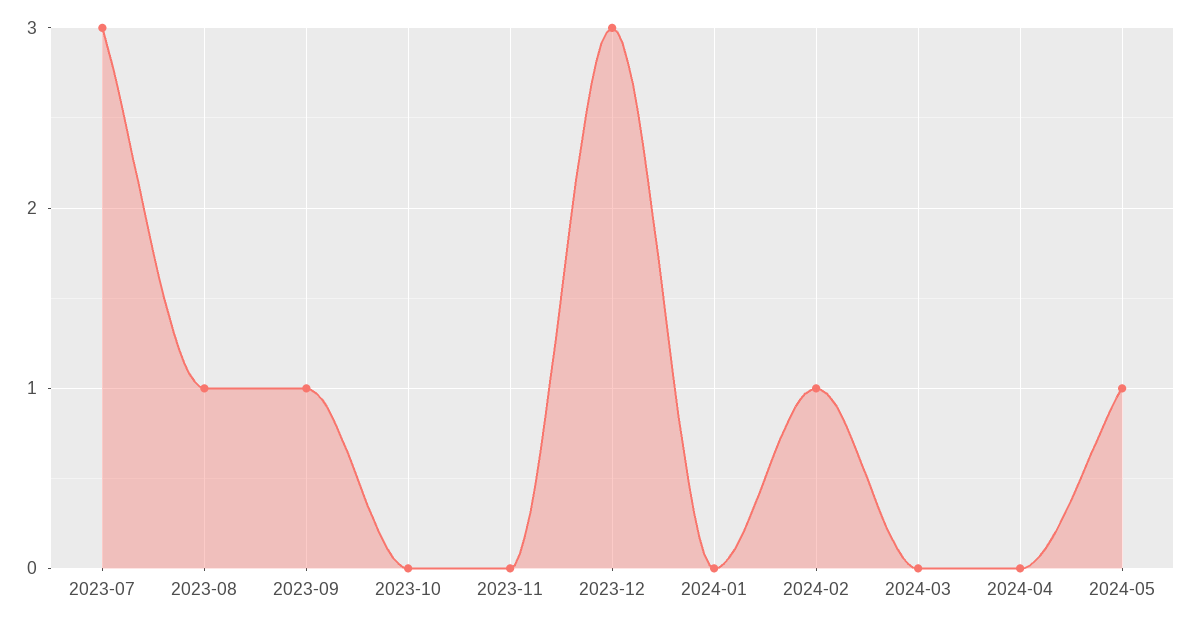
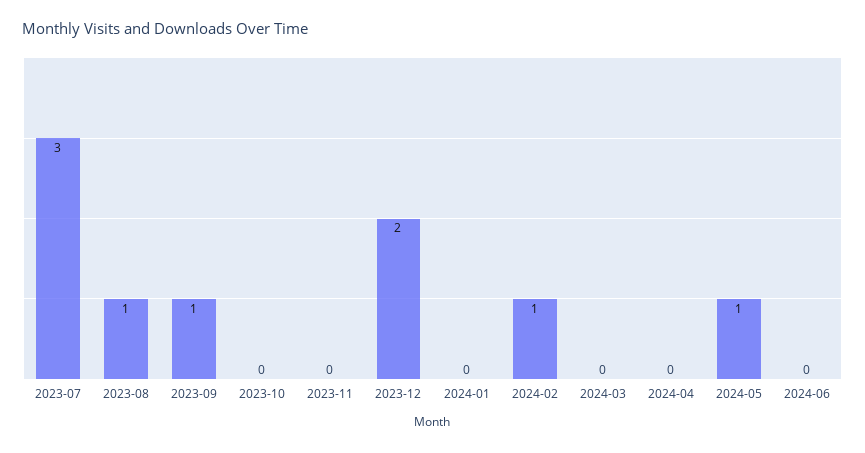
2023-12: 3 -> 2
2024-06: none -> 0

